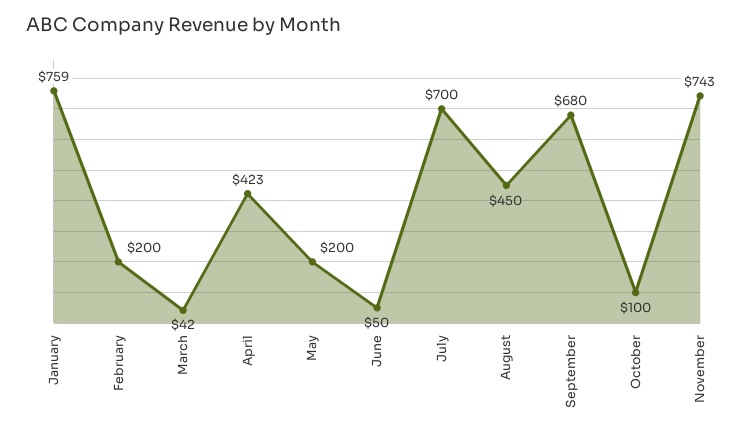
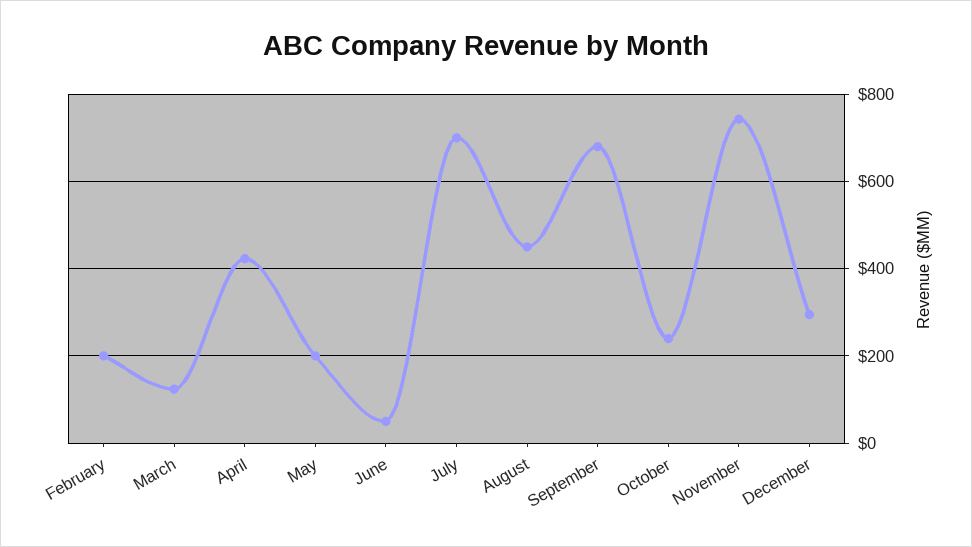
January: 759 -> none
March: 42 -> 120
October: 100 -> 240
December: none -> 300

